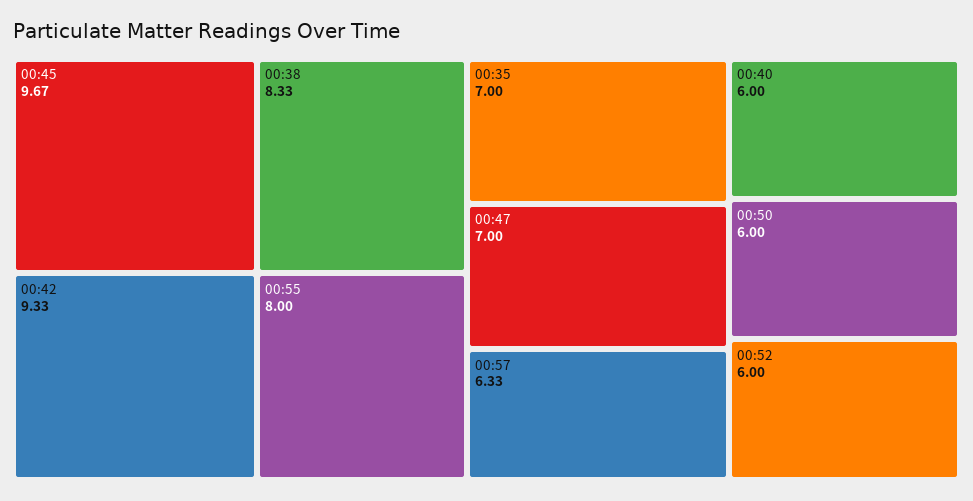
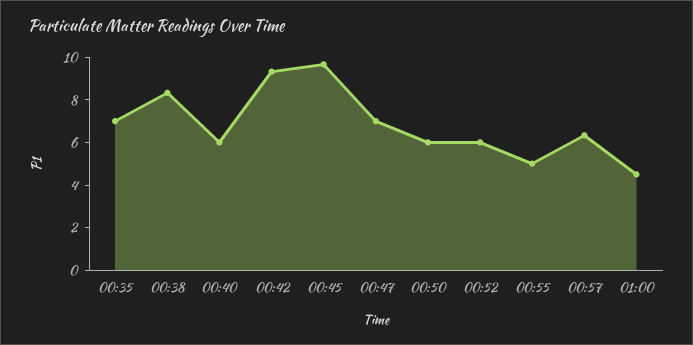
00:55: 8 -> 5
01:00: none -> 4.5

